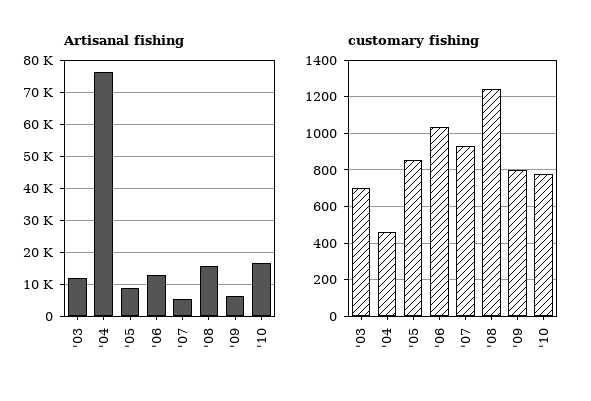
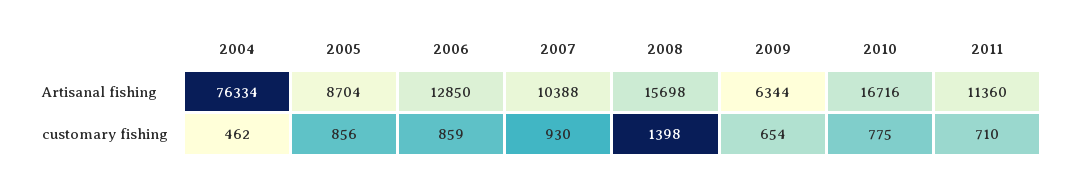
Artisanal fishing, '03: 12000 -> none
Artisanal fishing, '07: 6000 -> 10388
customary fishing, '03: 700 -> none
customary fishing, '06: 1050 -> 859
customary fishing, '08: 1250 -> 1398
customary fishing, '09: 800 -> 654
Artisanal fishing, 2011: none -> 11360
customary fishing, 2011: none -> 710

